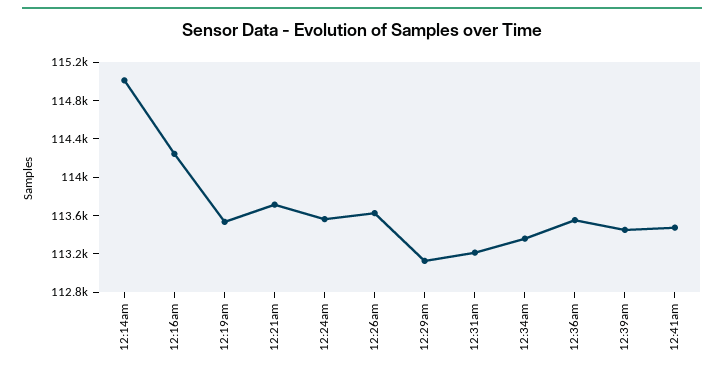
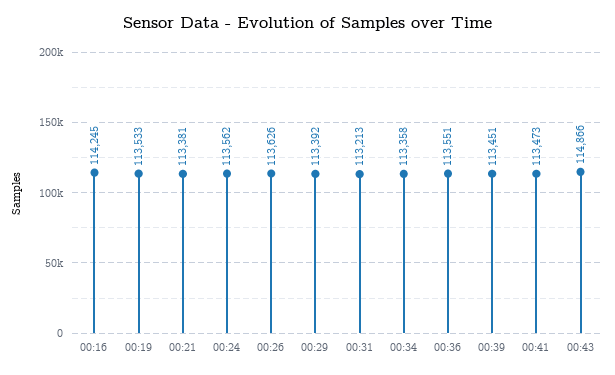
12:14am: 115000 -> none
12:21am: 113700 -> 113381
12:29am: 113100 -> 113392
00:43: none -> 114866

